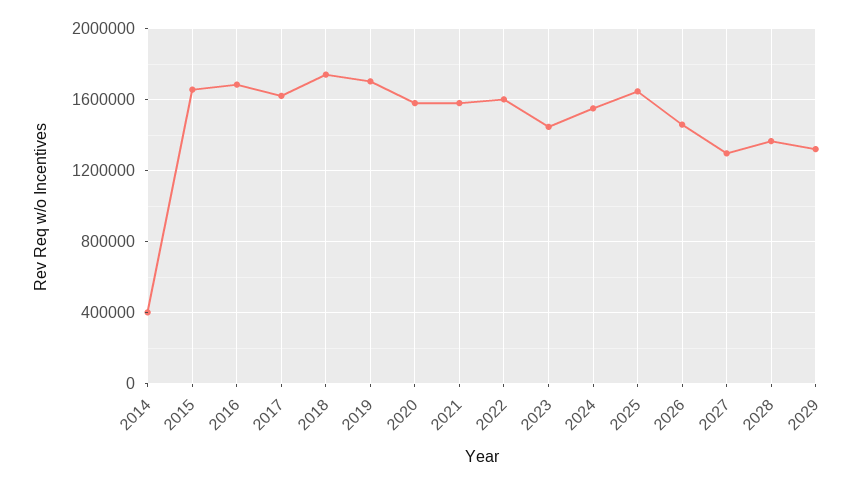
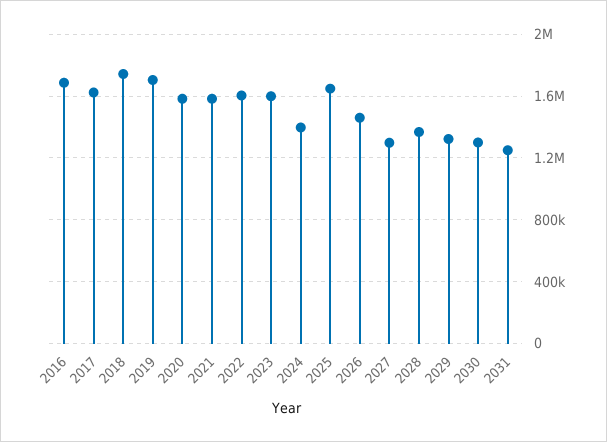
2014: 400000 -> none
2015: 1650000 -> none
2023: 1450000 -> 1600000
2024: 1550000 -> 1400000
2030: none -> 1300000
2031: none -> 1250000

